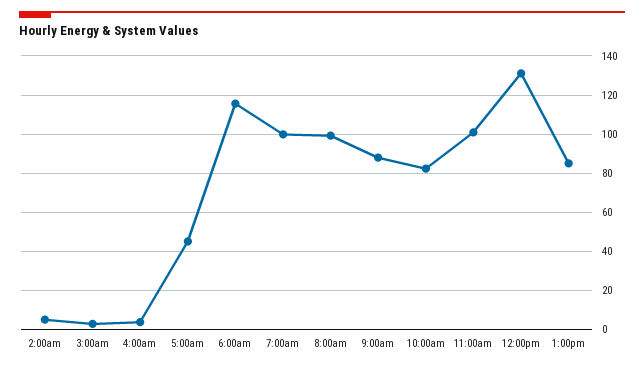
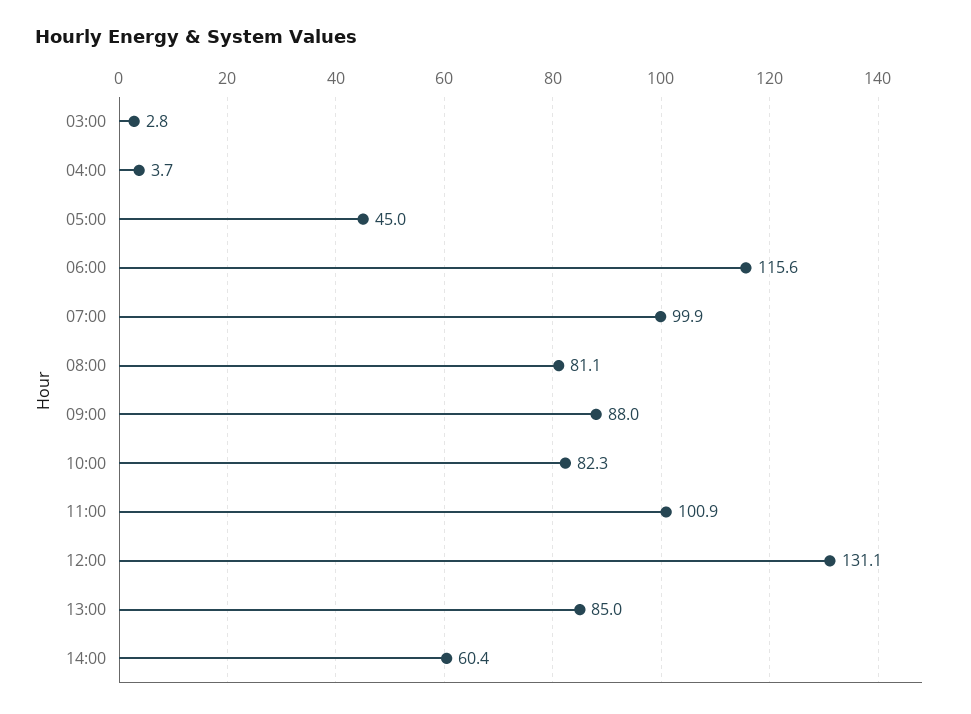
2:00am: 5 -> none
8:00am: 100 -> 81.1
14:00: none -> 60.4

